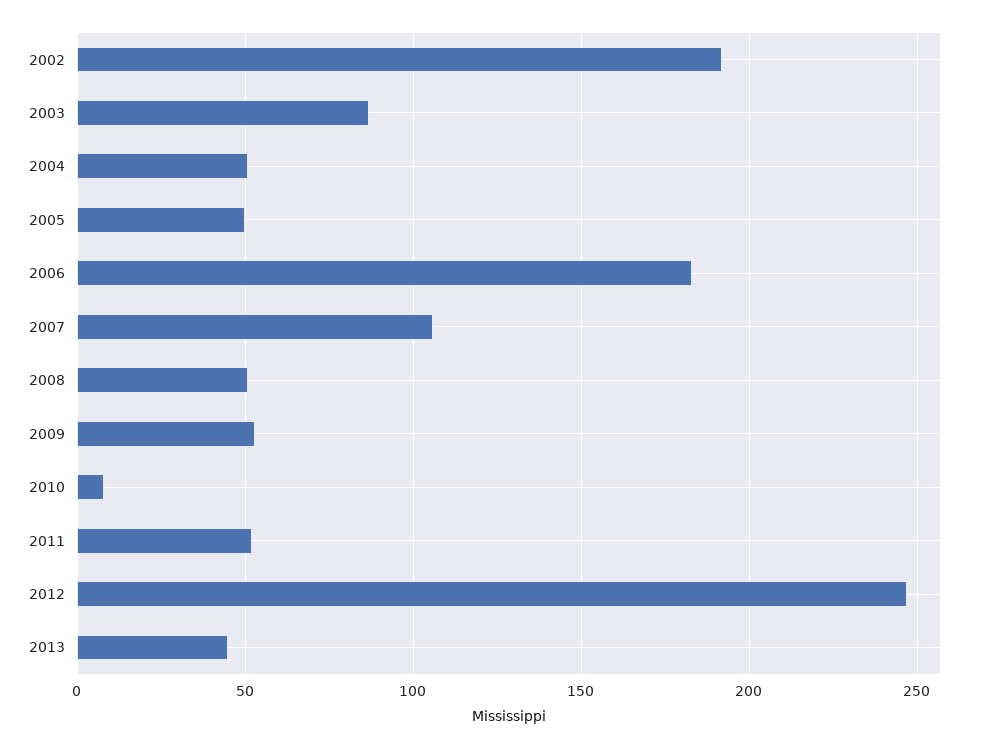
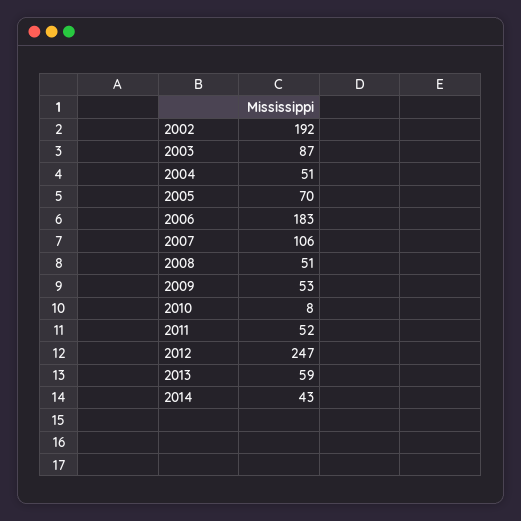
2005: 50 -> 70
2013: 45 -> 59
2014: none -> 43

